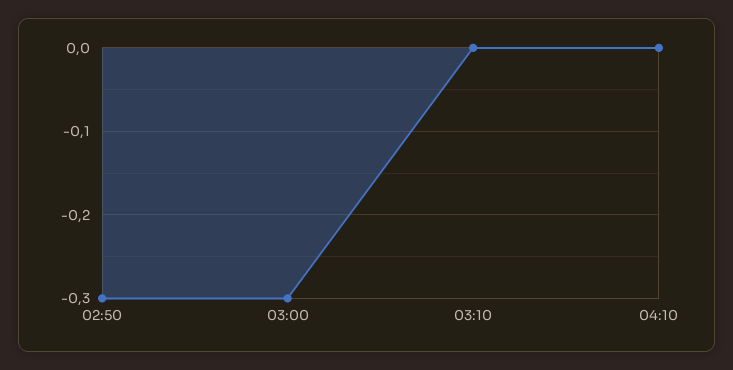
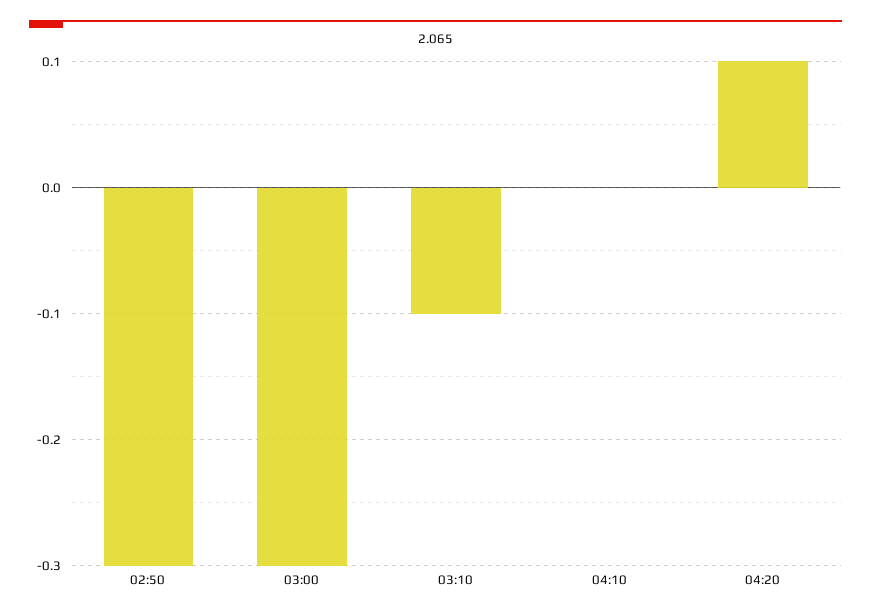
03:10: 0 -> -0.1
04:20: none -> 0.1

